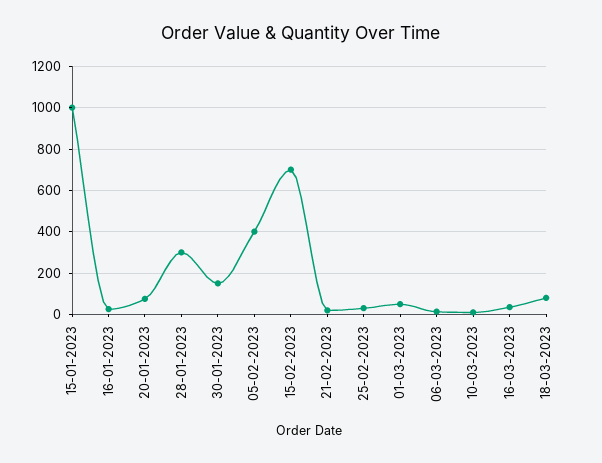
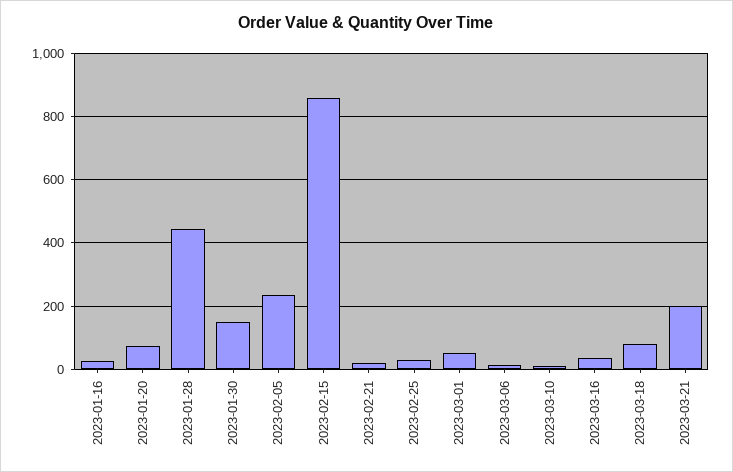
15-01-2023: 1000 -> none
28-01-2023: 300 -> 440
05-02-2023: 400 -> 240
15-02-2023: 700 -> 860
2023-03-21: none -> 200

